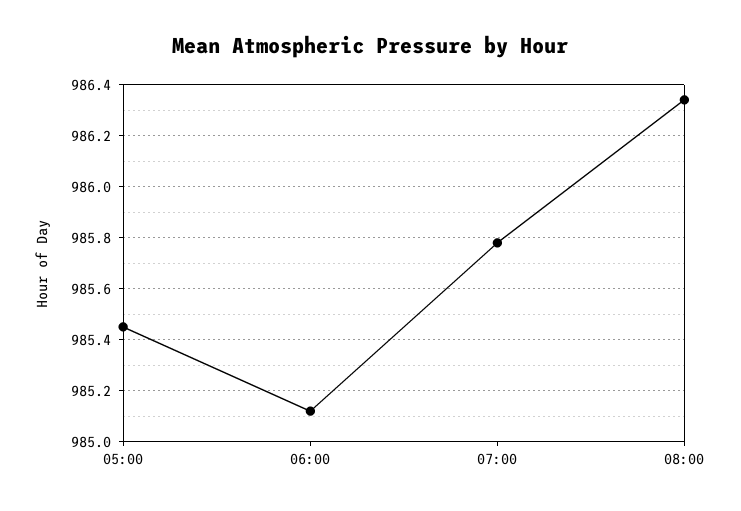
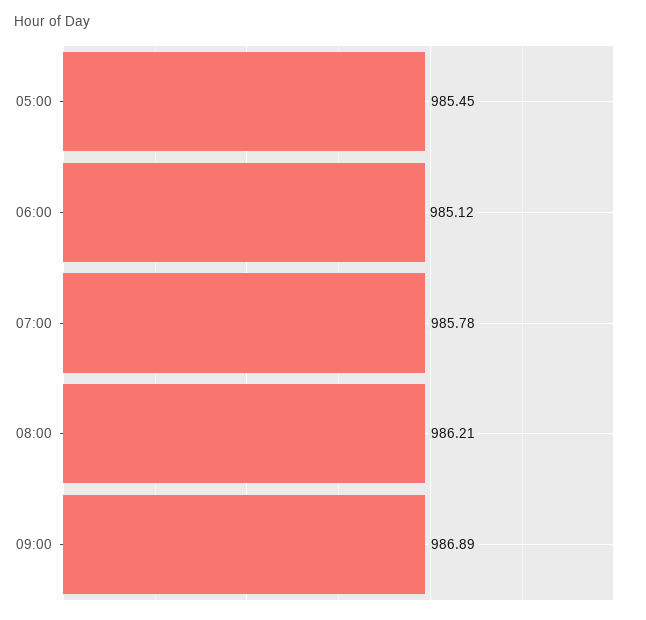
08:00: 986.35 -> 986.21
09:00: none -> 986.89

